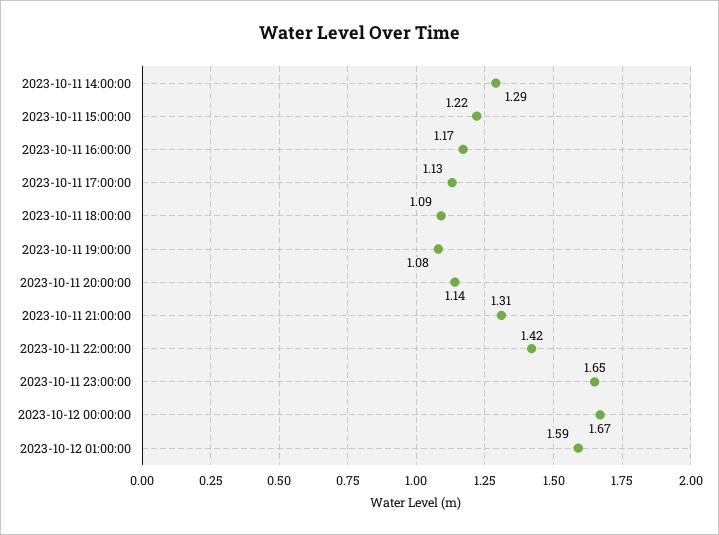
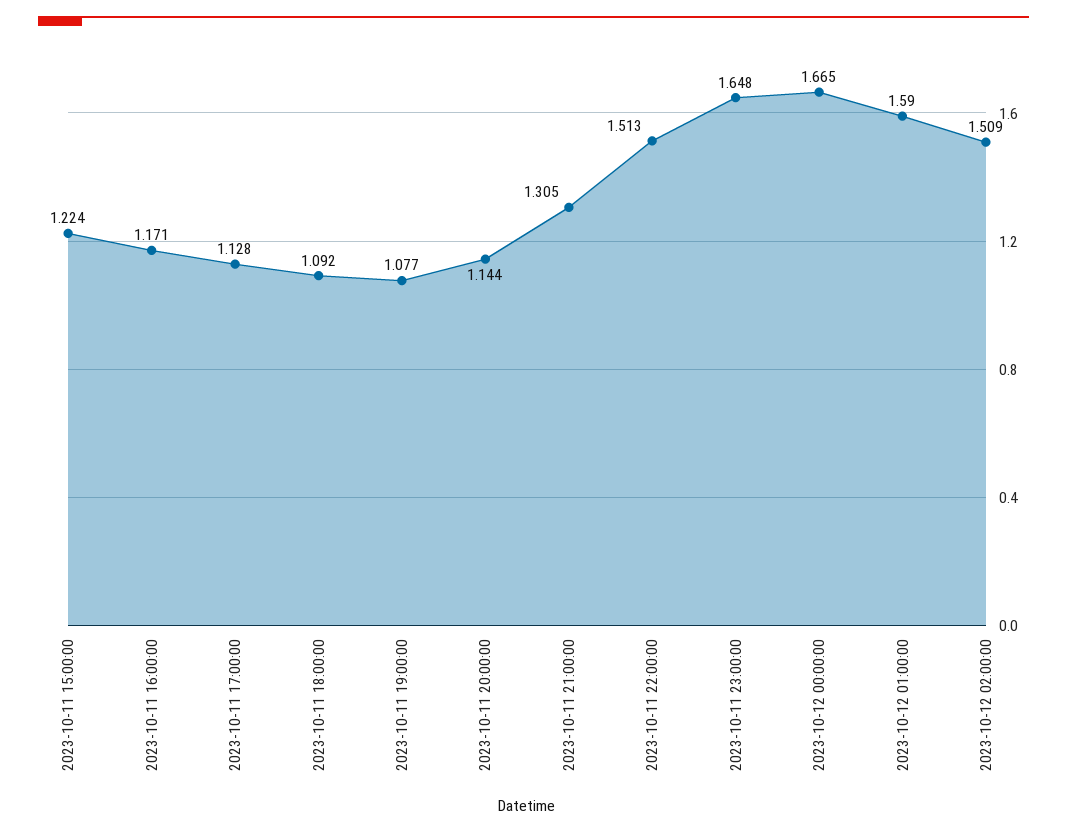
2023-10-11 14:00:00: 1.29 -> none
2023-10-11 22:00:00: 1.42 -> 1.513
2023-10-12 02:00:00: none -> 1.509

